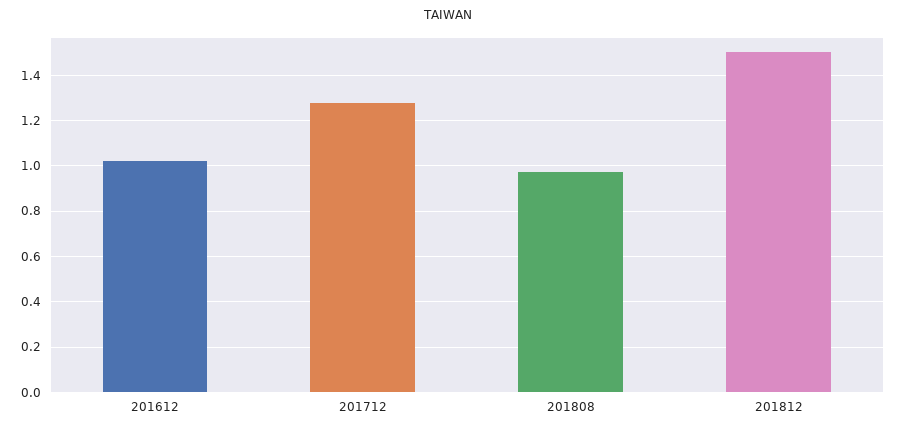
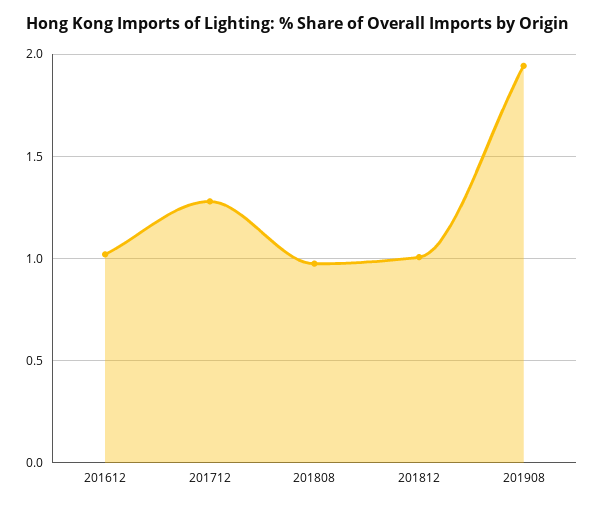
201812: 1.5 -> 1
201908: none -> 1.95

